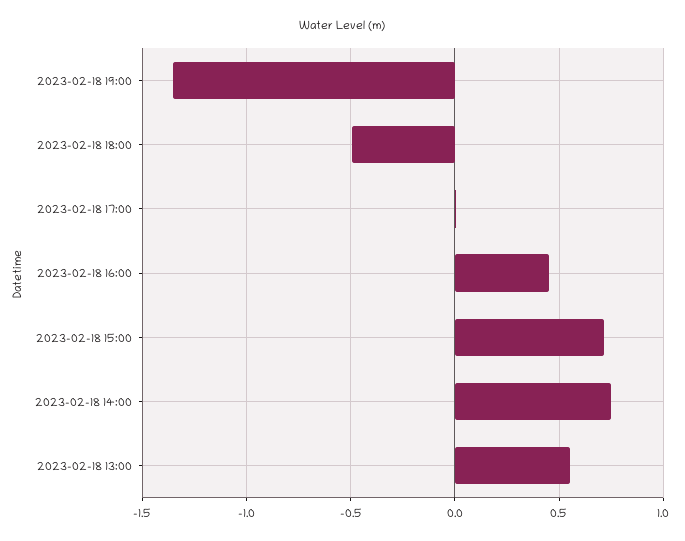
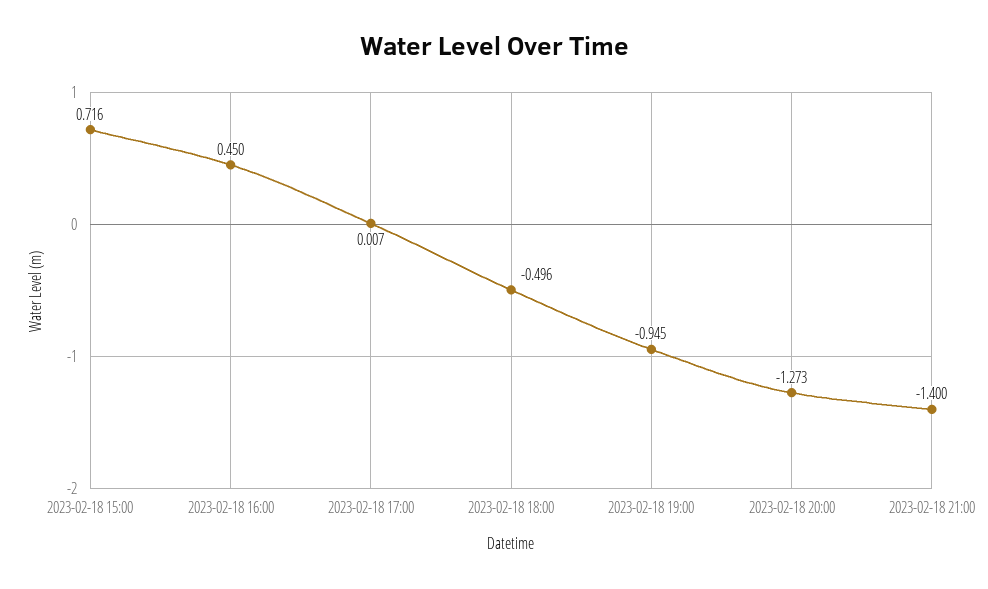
2023-02-18 19:00: -1.35 -> -0.945
2023-02-18 14:00: 0.75 -> none
2023-02-18 13:00: 0.55 -> none
2023-02-18 20:00: none -> -1.273
2023-02-18 21:00: none -> -1.4

